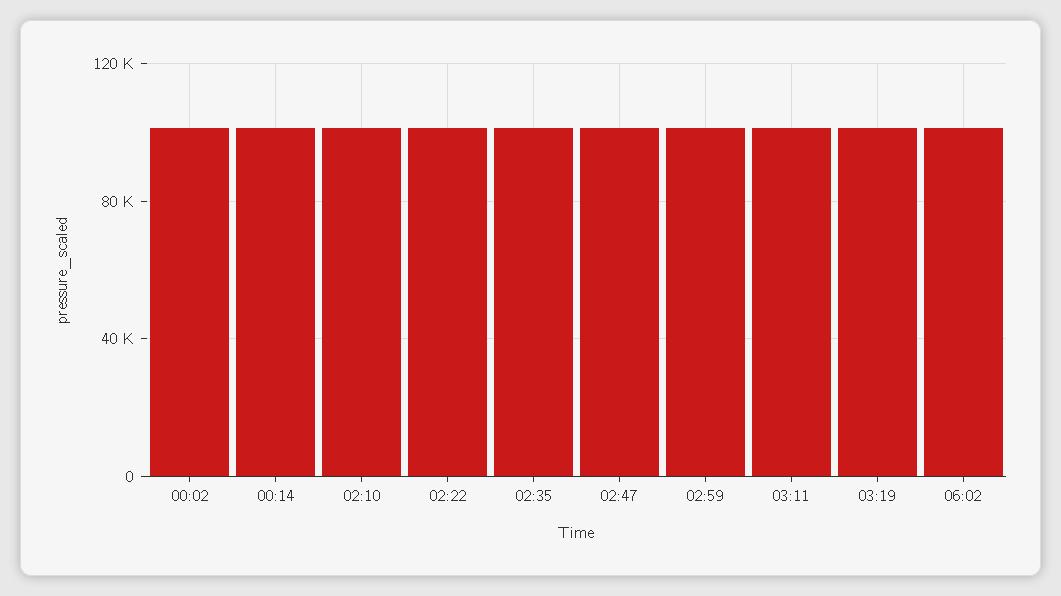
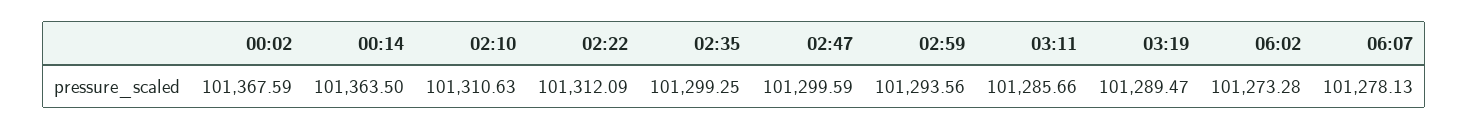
06:07: none -> 101278.13

